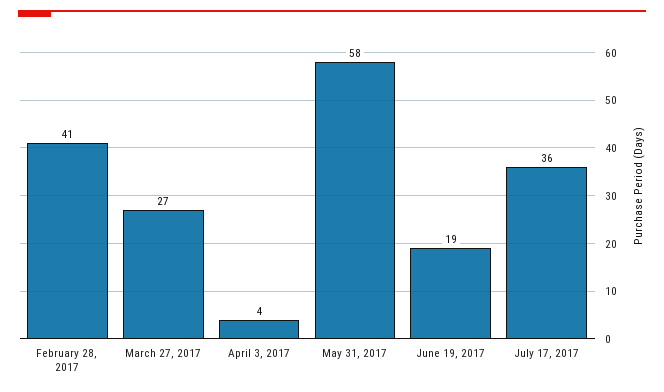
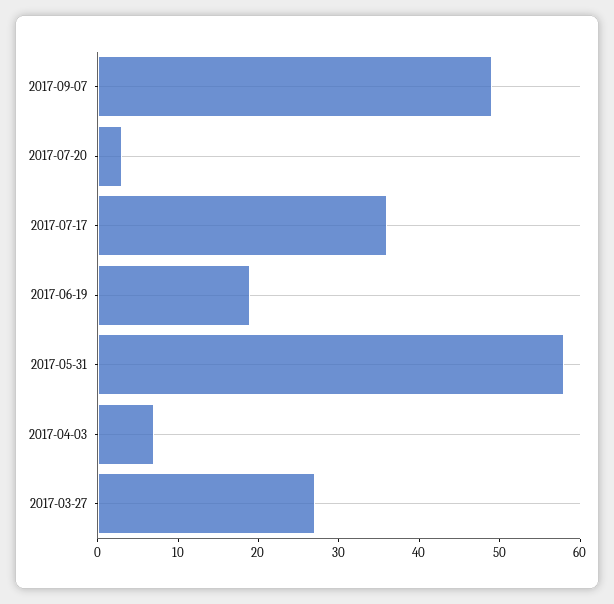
February 28, 2017: 41 -> none
April 3, 2017: 4 -> 7
2017-09-07: none -> 49
2017-07-20: none -> 3

